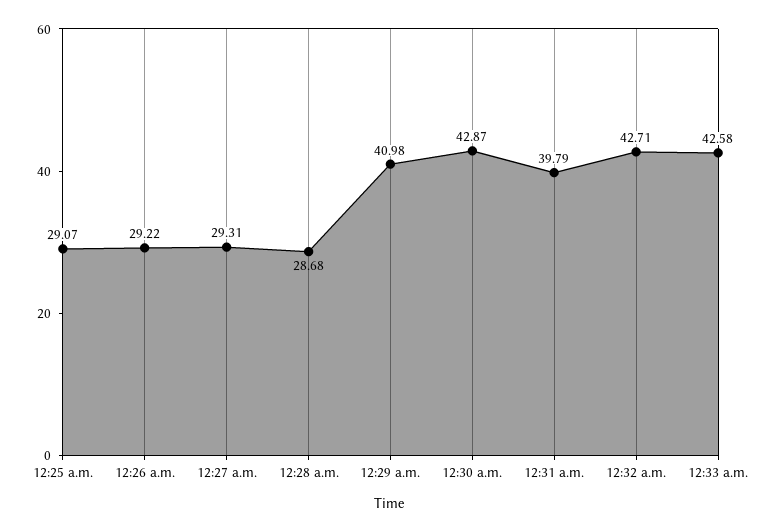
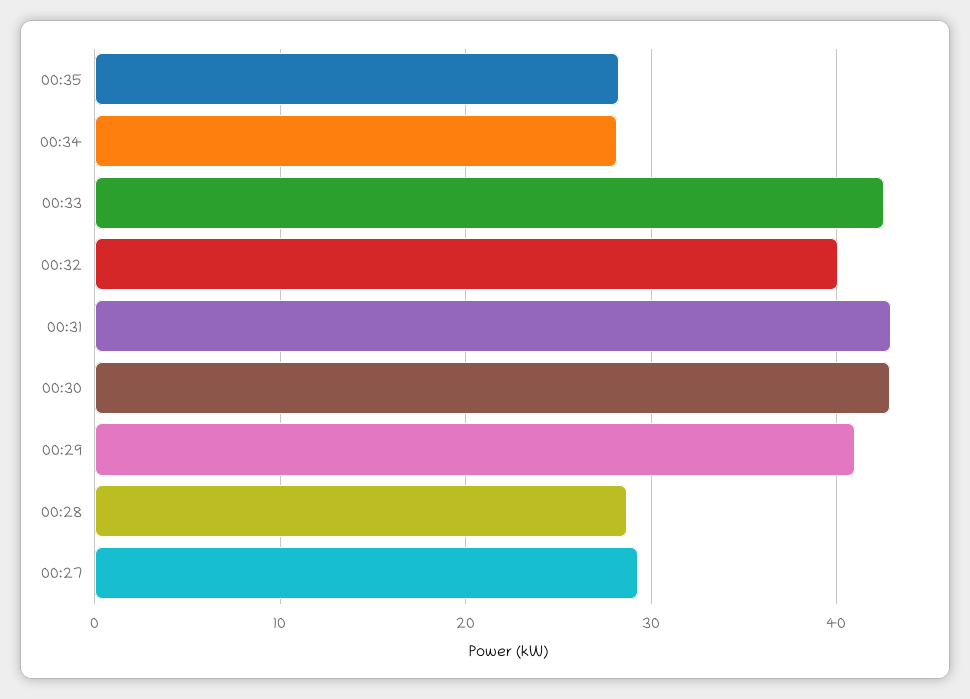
12:25 a.m.: 29.07 -> none
12:26 a.m.: 29.22 -> none
12:31 a.m.: 39.79 -> 43
12:32 a.m.: 42.71 -> 40
00:35: none -> 28
00:34: none -> 28

